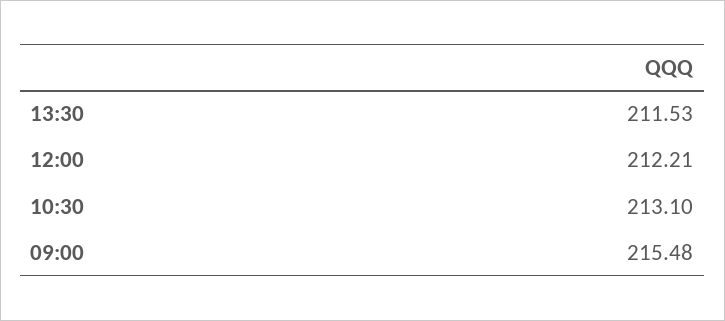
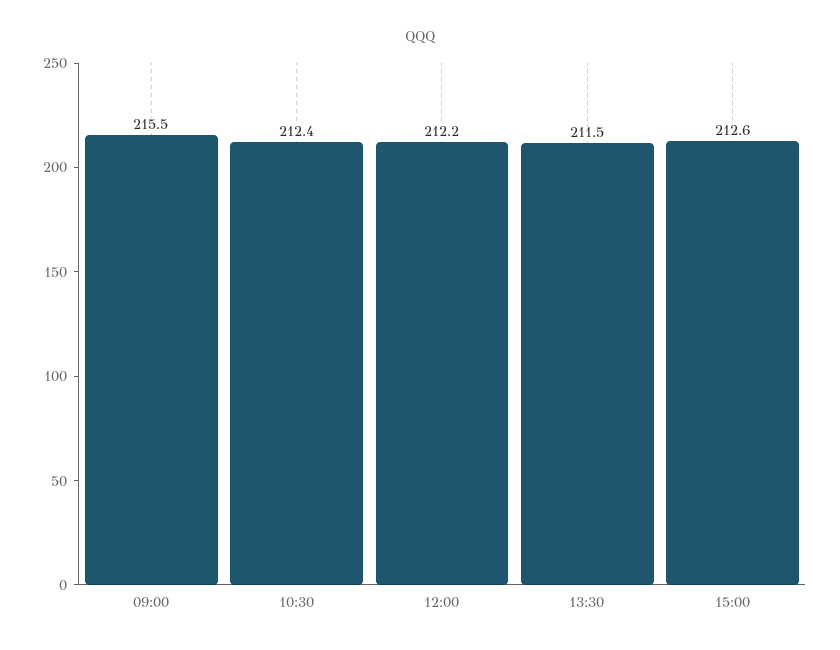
10:30: 213.1 -> 212.4
15:00: none -> 212.6

